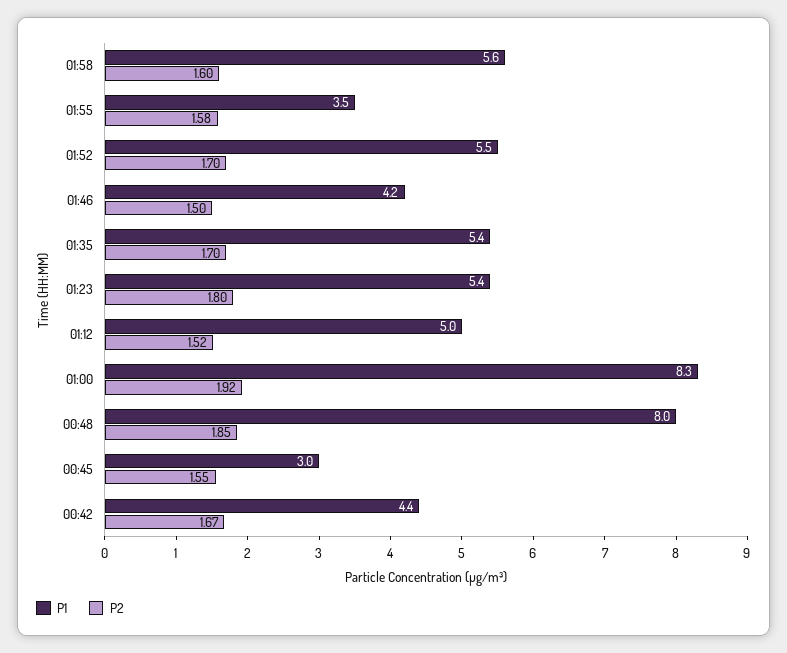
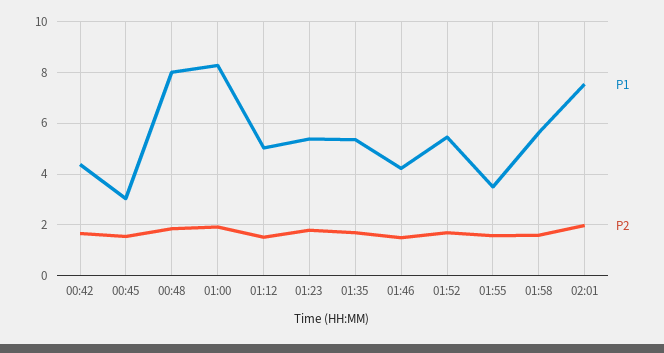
P1, 02:01: none -> 7.5
P2, 02:01: none -> 2

